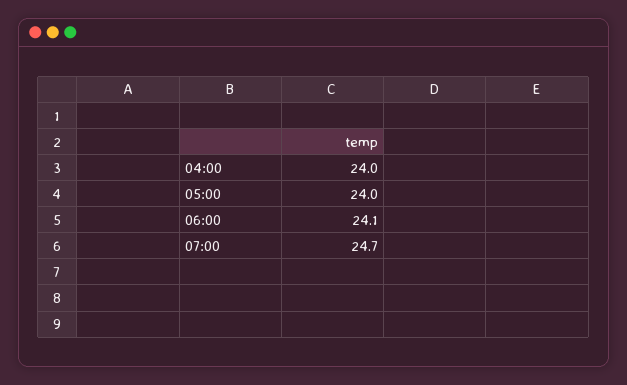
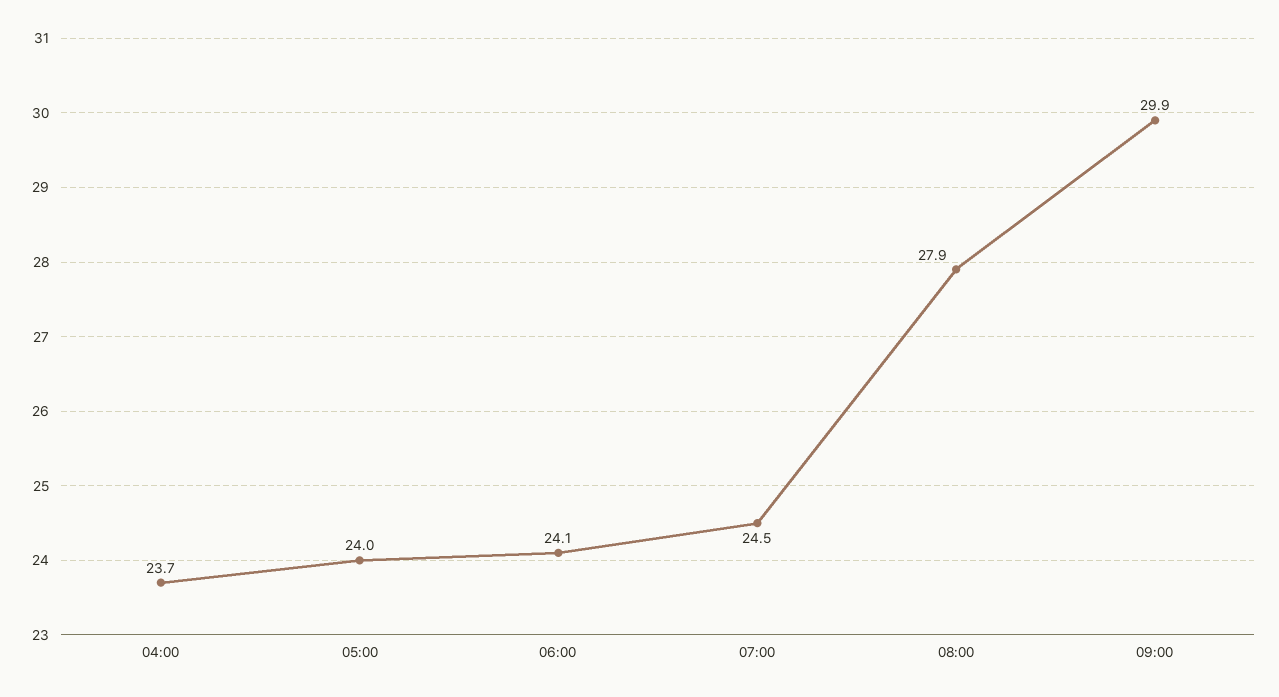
04:00: 24 -> 23.7
07:00: 24.7 -> 24.5
08:00: none -> 27.9
09:00: none -> 29.9

